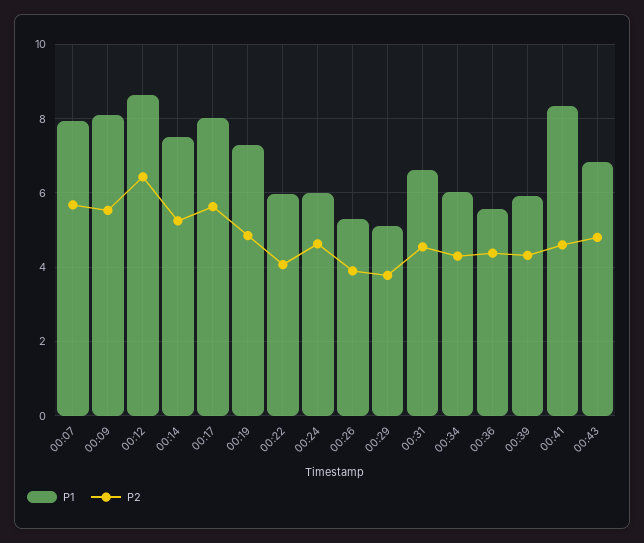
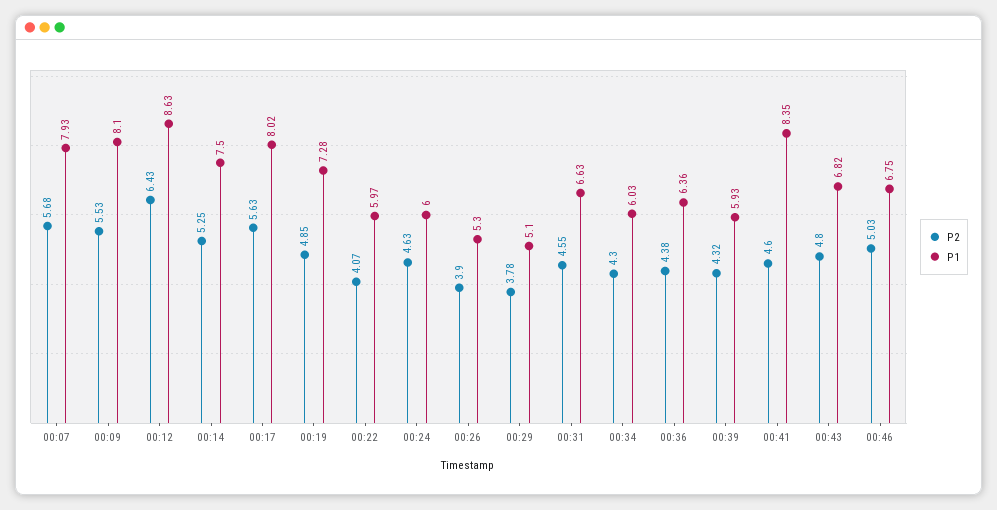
P1, 00:36: 5.6 -> 6.36
P2, 00:46: none -> 5.03
P1, 00:46: none -> 6.75

